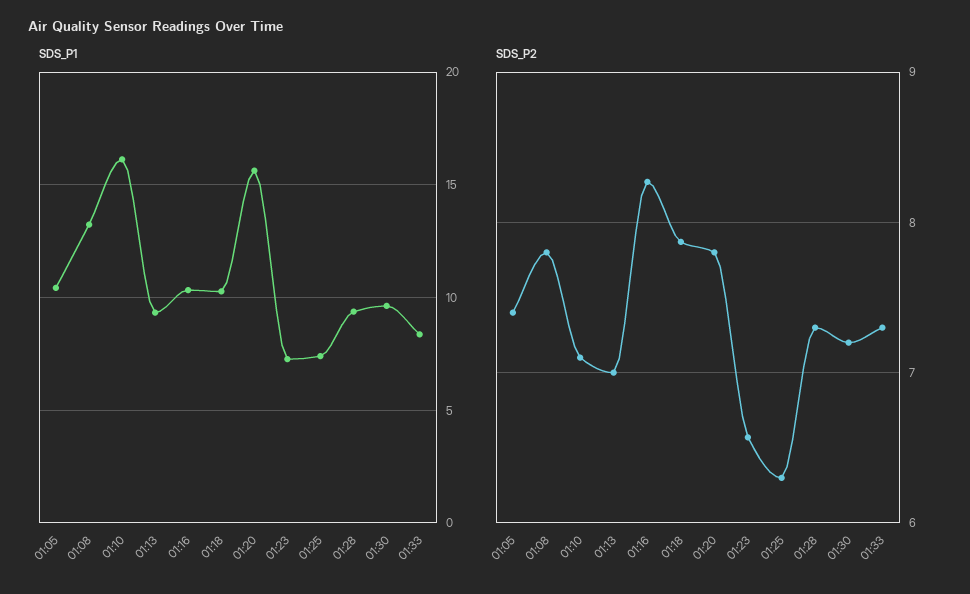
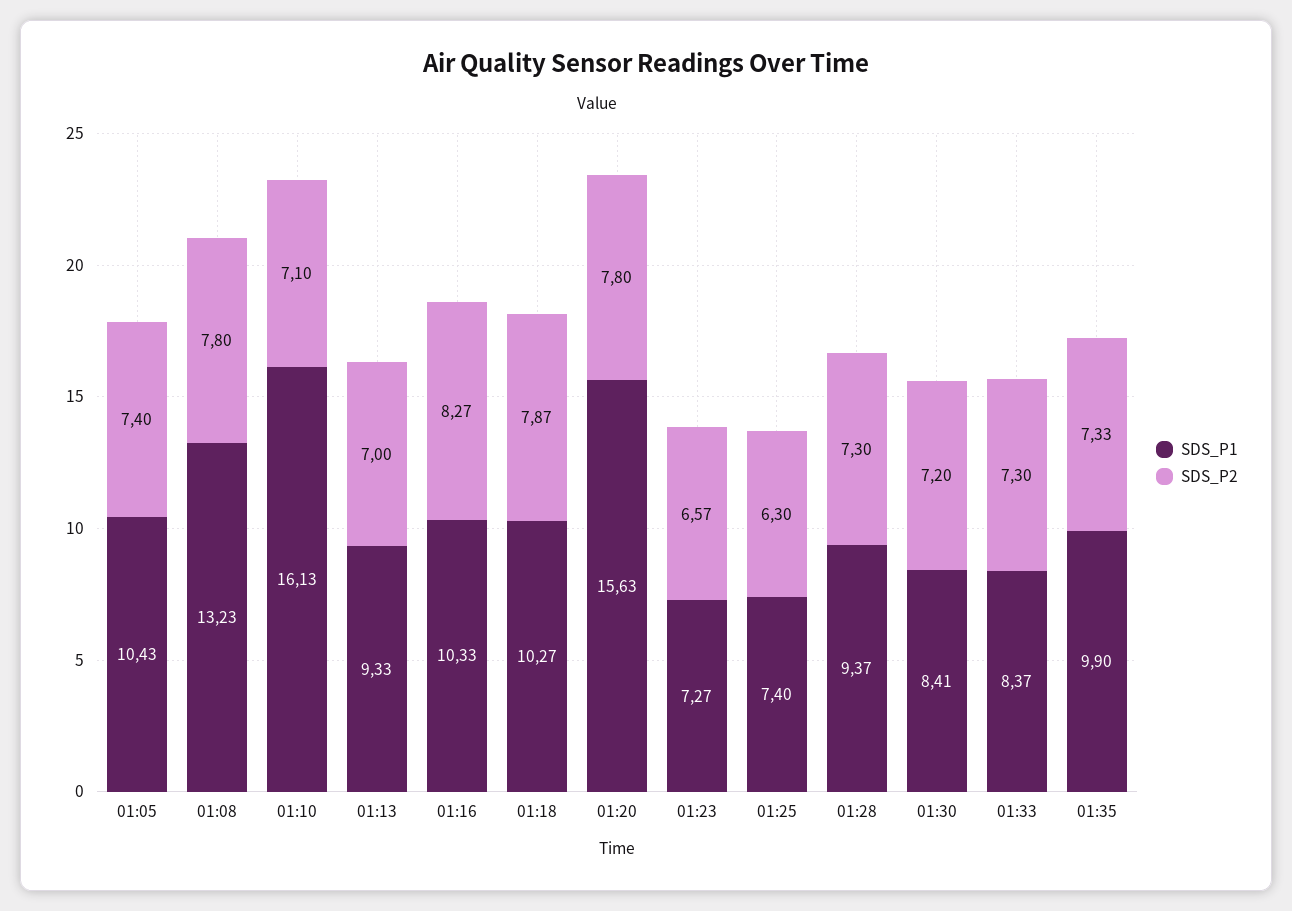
SDS_P1, 01:30: 9.5 -> 8.41
SDS_P1, 01:35: none -> 9.9
SDS_P2, 01:35: none -> 7.33

